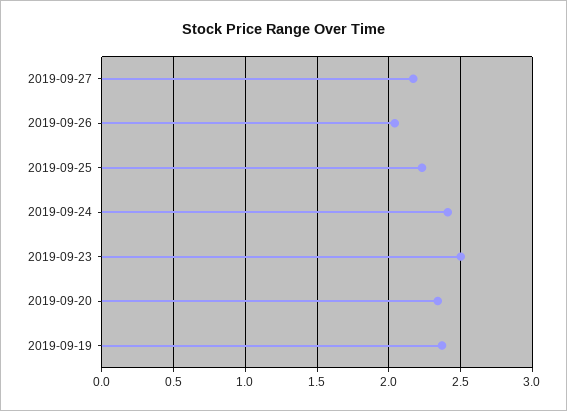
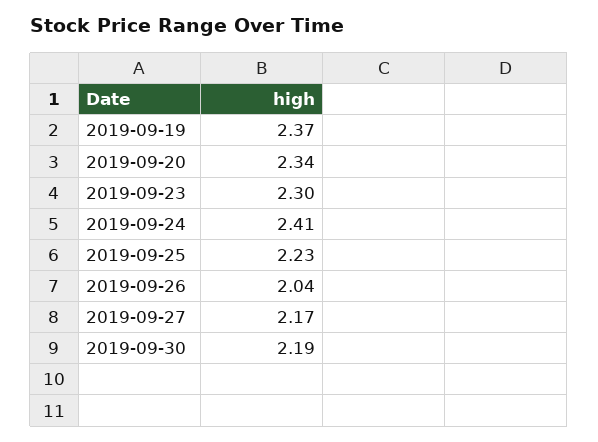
2019-09-23: 2.5 -> 2.3
2019-09-30: none -> 2.19

